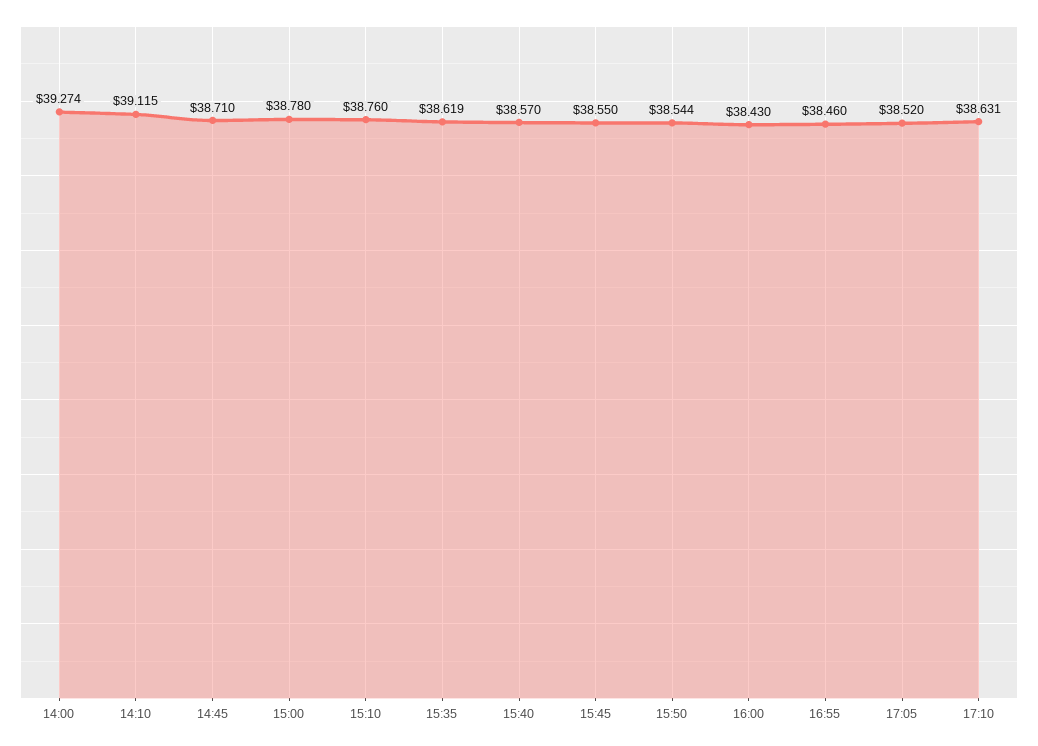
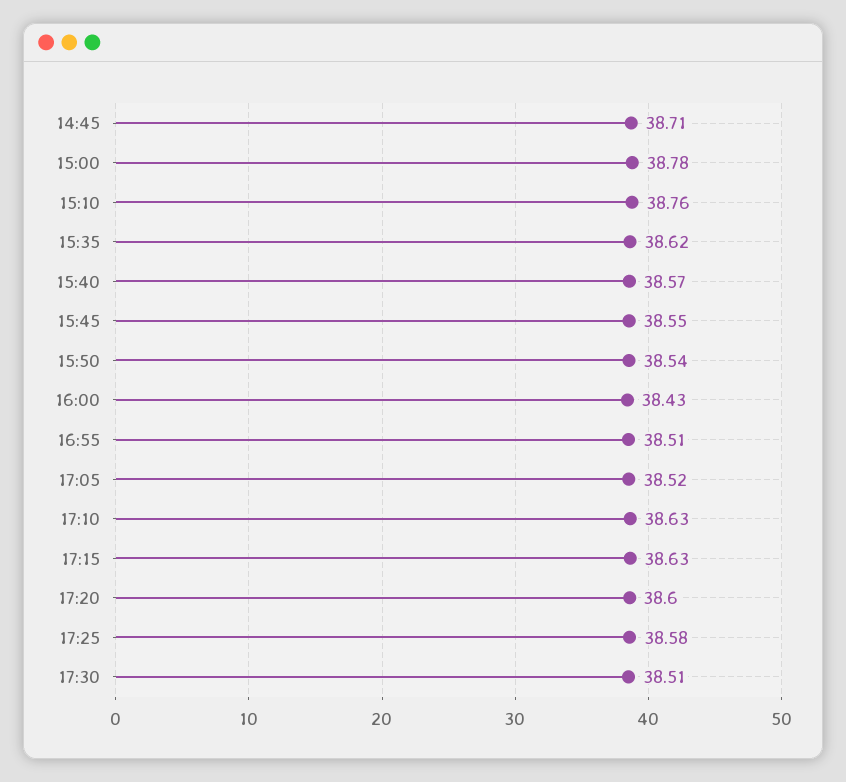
14:00: 39.274 -> none
14:10: 39.115 -> none
16:55: 38.46 -> 38.51
17:15: none -> 38.63
17:20: none -> 38.6
17:25: none -> 38.58
17:30: none -> 38.51

